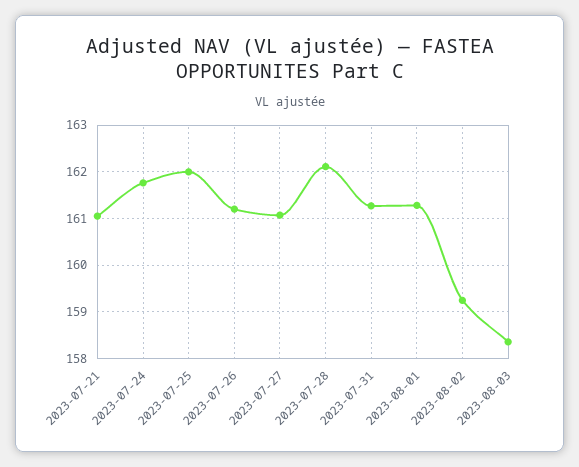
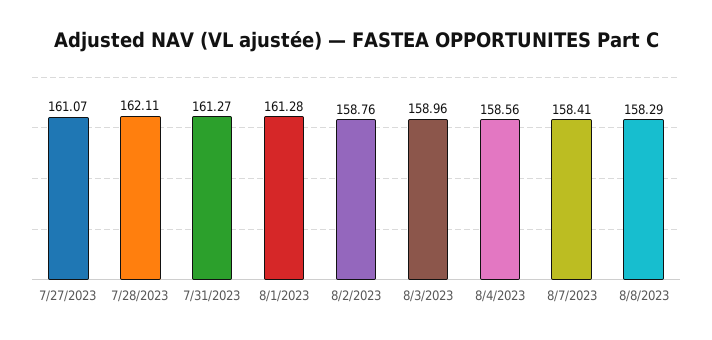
2023-07-21: 161 -> none
2023-07-24: 161.8 -> none
2023-07-25: 162 -> none
2023-07-26: 161.2 -> none
2023-08-02: 159.2 -> 158.76
2023-08-03: 158.4 -> 158.96
8/4/2023: none -> 158.56
8/7/2023: none -> 158.41
8/8/2023: none -> 158.29

